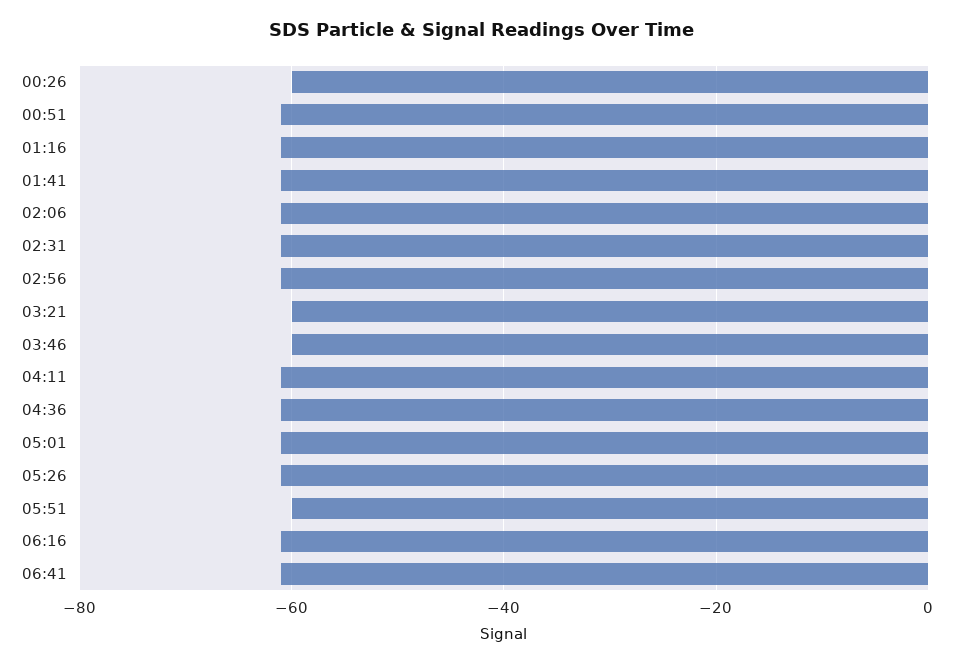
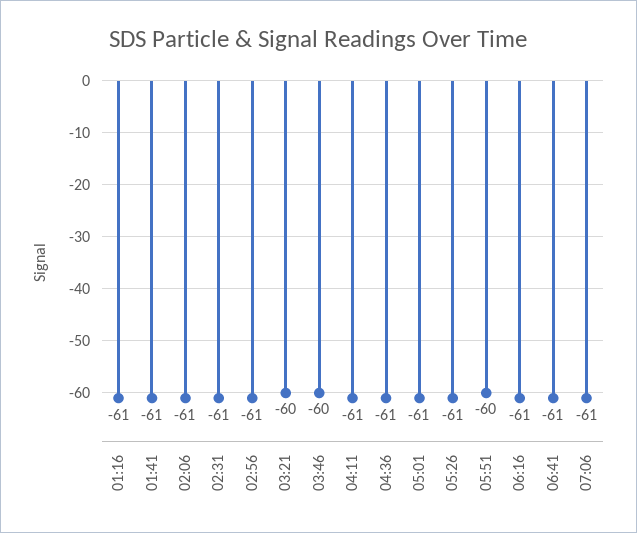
00:26: -60 -> none
00:51: -60 -> none
07:06: none -> -61

